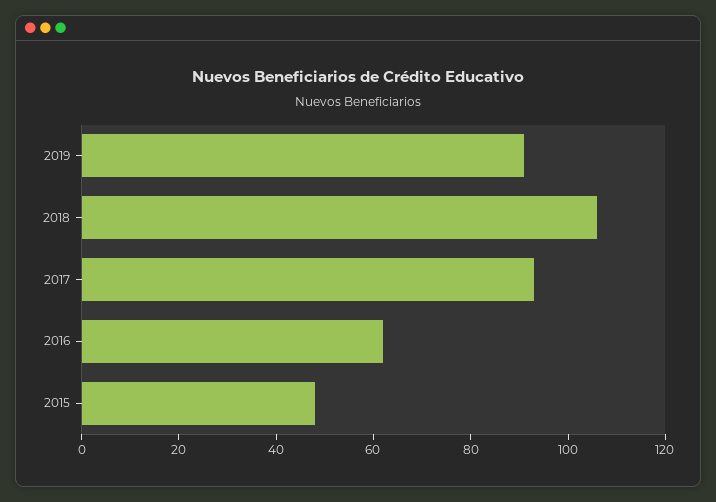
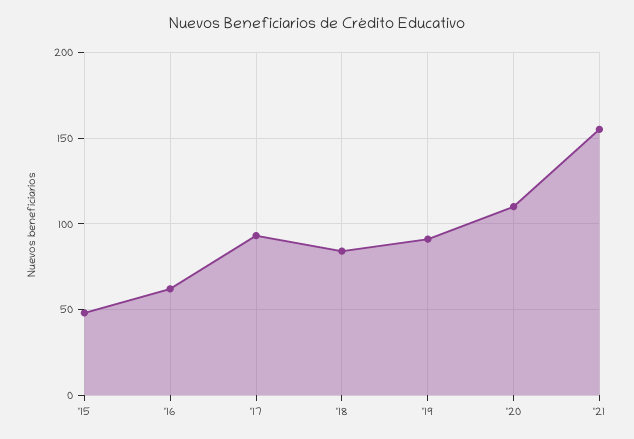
2018: 105 -> 85
'20: none -> 110
'21: none -> 155

